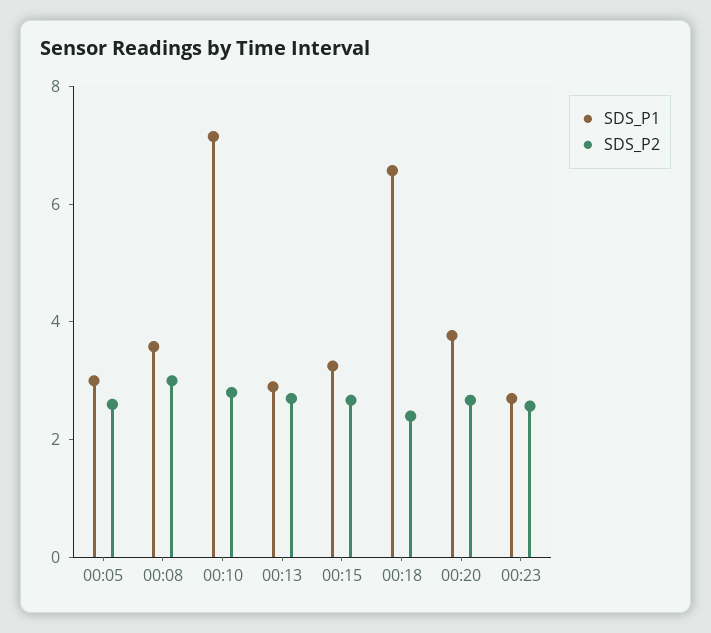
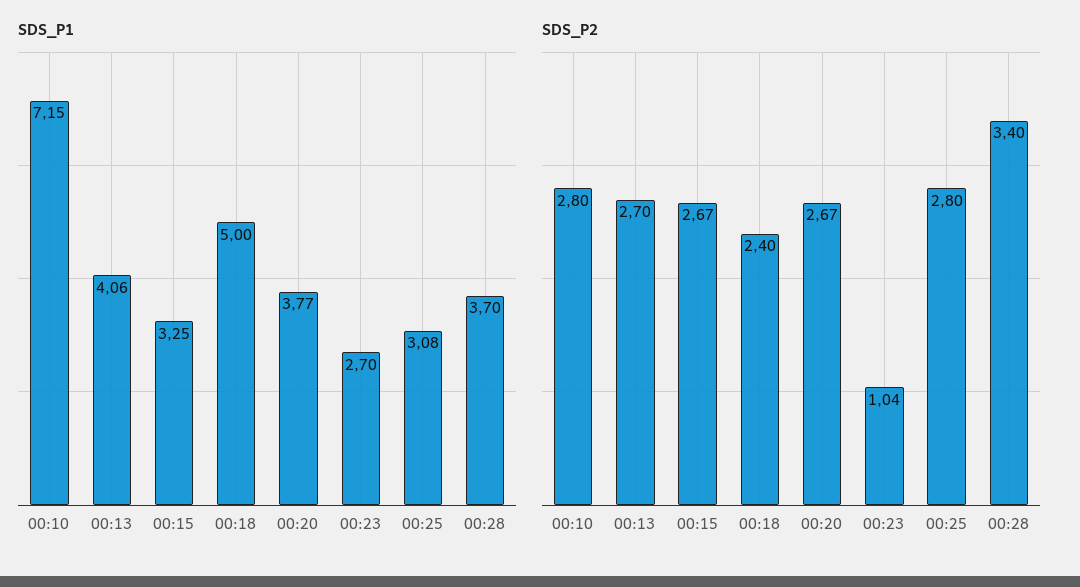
SDS_P1, 00:05: 3 -> none
SDS_P2, 00:05: 2.5 -> none
SDS_P1, 00:08: 3.5 -> none
SDS_P2, 00:08: 3 -> none
SDS_P1, 00:13: 3 -> 4.06
SDS_P1, 00:18: 6.5 -> 5
SDS_P2, 00:23: 2.5 -> 1.04
SDS_P1, 00:25: none -> 3.08
SDS_P1, 00:28: none -> 3.7
SDS_P2, 00:25: none -> 2.8
SDS_P2, 00:28: none -> 3.4

